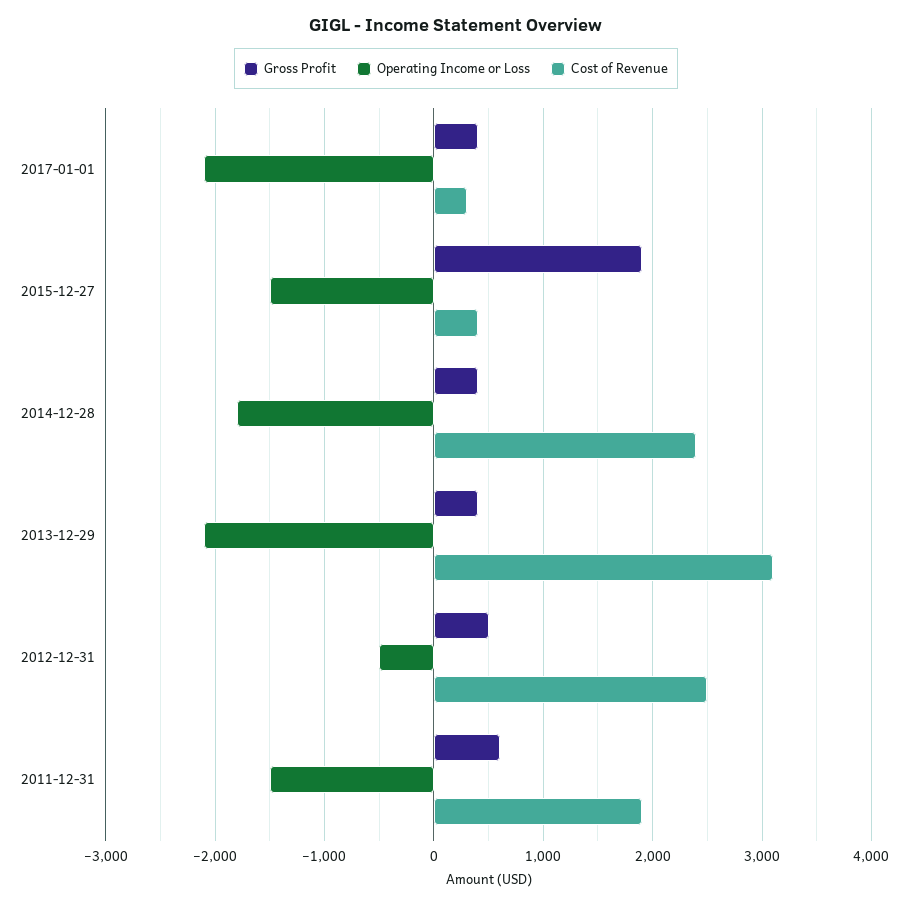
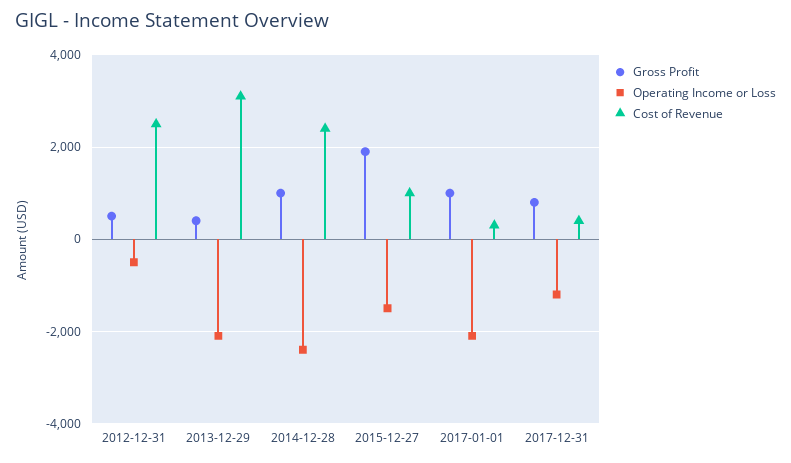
Gross Profit, 2017-01-01: 400 -> 1000
Cost of Revenue, 2015-12-27: 400 -> 1000
Gross Profit, 2014-12-28: 400 -> 1000
Operating Income or Loss, 2014-12-28: -1800 -> -2400
Gross Profit, 2011-12-31: 600 -> none
Operating Income or Loss, 2011-12-31: -1500 -> none
Cost of Revenue, 2011-12-31: 1900 -> none
Gross Profit, 2017-12-31: none -> 800
Operating Income or Loss, 2017-12-31: none -> -1200
Cost of Revenue, 2017-12-31: none -> 400

